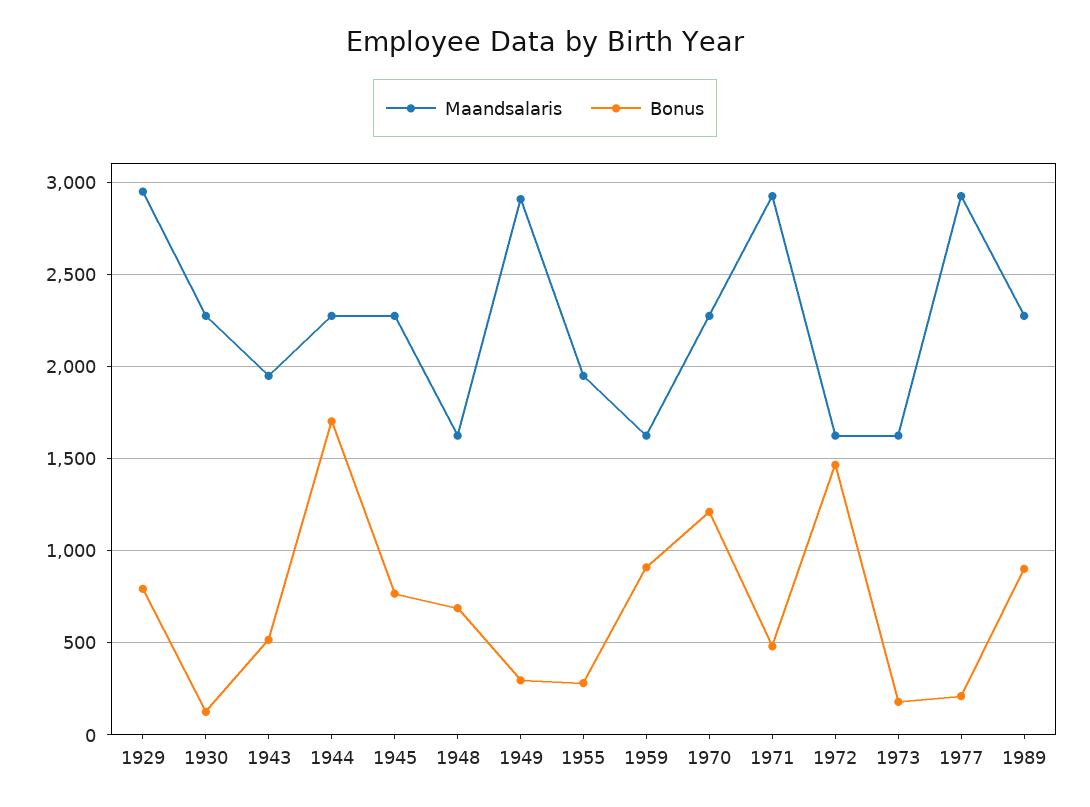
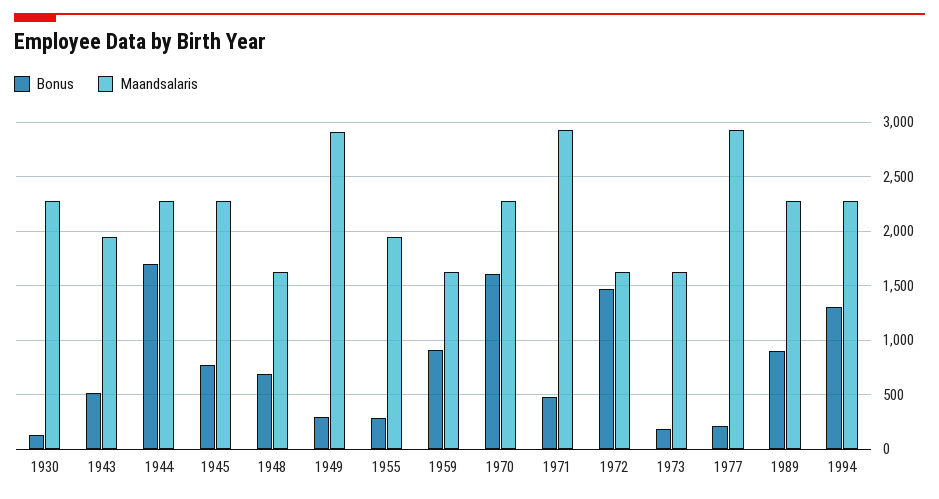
Maandsalaris, 1929: 2950 -> none
Bonus, 1929: 800 -> none
Bonus, 1970: 1200 -> 1600
Bonus, 1994: none -> 1300
Maandsalaris, 1994: none -> 2300

